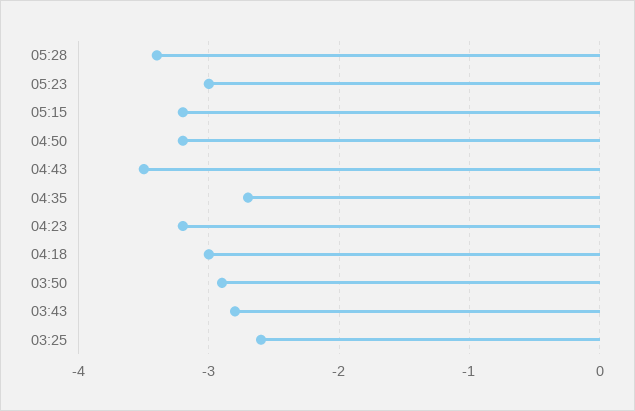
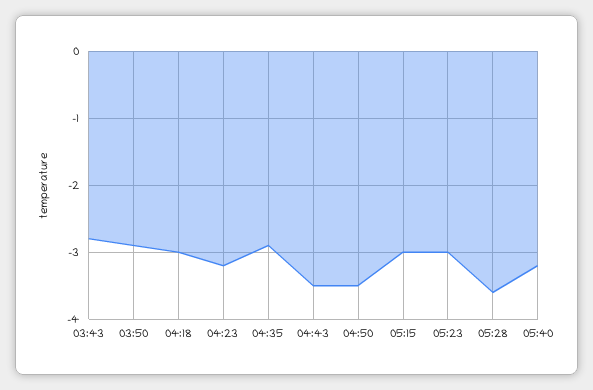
05:28: -3.4 -> -3.6
05:15: -3.2 -> -3
04:50: -3.2 -> -3.5
04:35: -2.7 -> -2.9
03:25: -2.6 -> none
05:40: none -> -3.2

